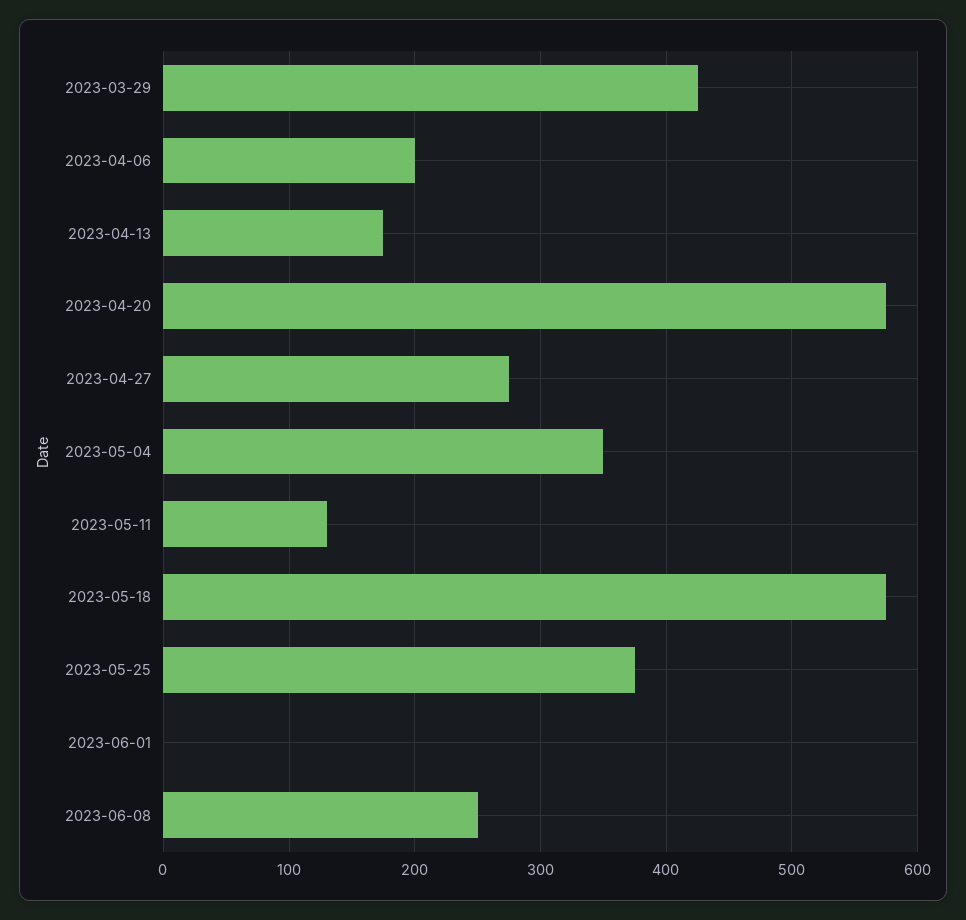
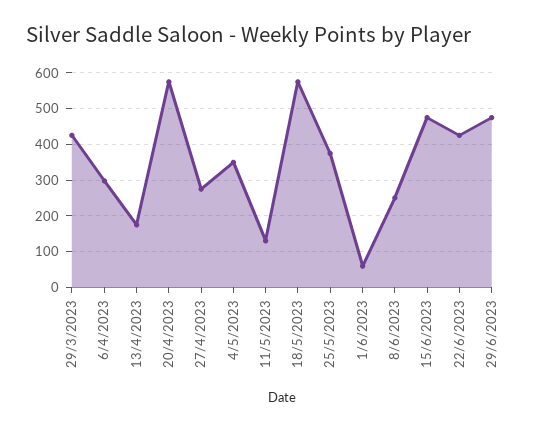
2023-04-06: 200 -> 300
2023-06-01: 0 -> 60
15/6/2023: none -> 480
22/6/2023: none -> 420
29/6/2023: none -> 480

